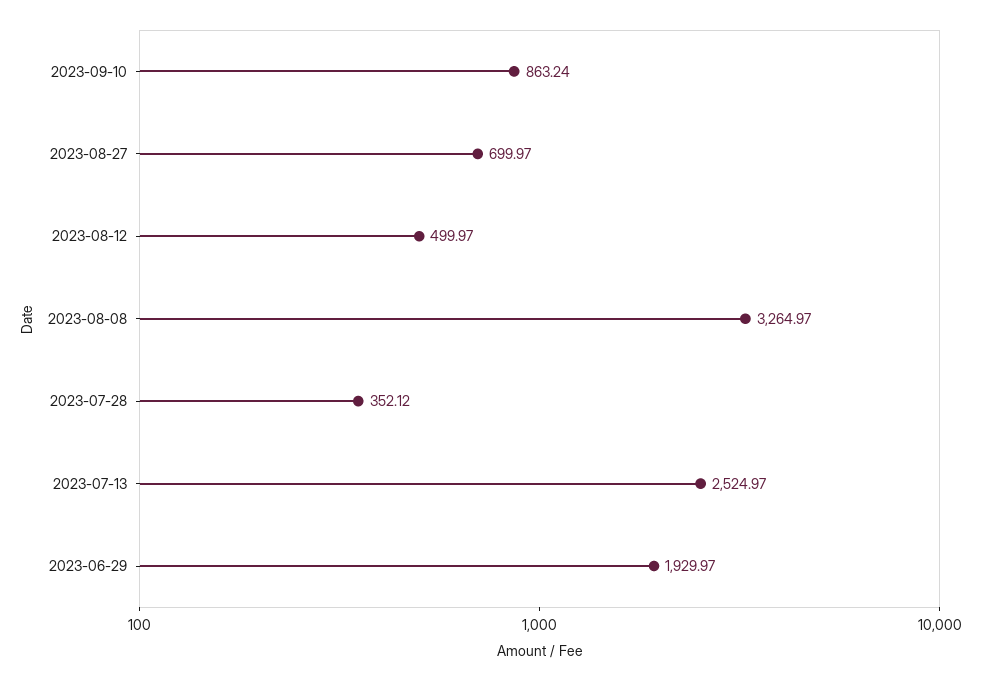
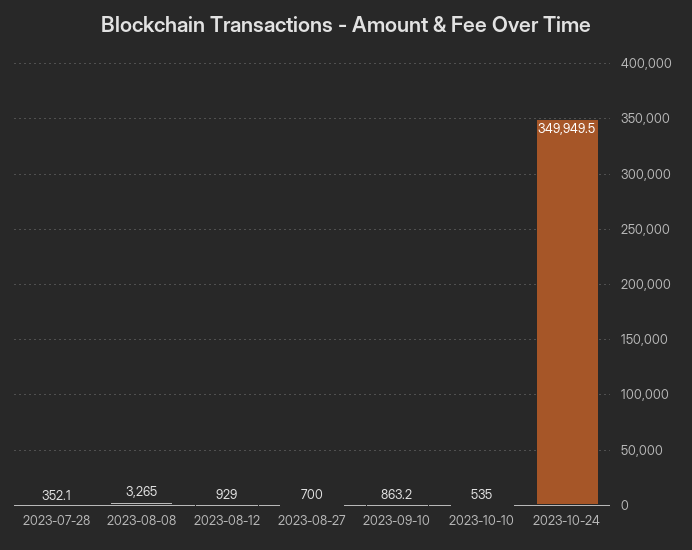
2023-08-12: 499.97 -> 929
2023-07-13: 2524.97 -> none
2023-06-29: 1929.97 -> none
2023-10-10: none -> 535
2023-10-24: none -> 349949.5

